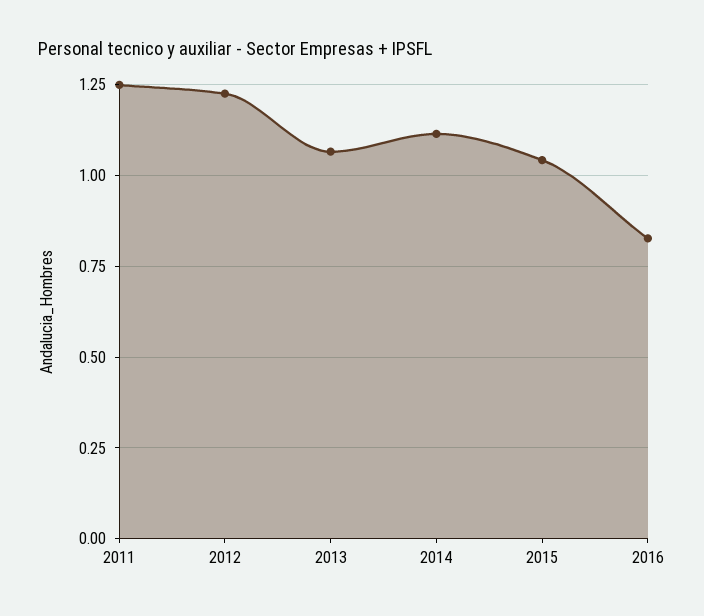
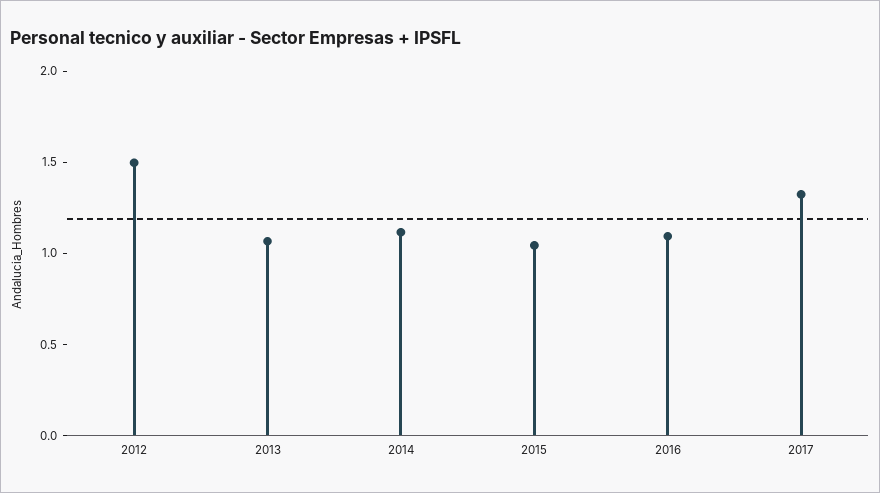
2011: 1.25 -> none
2012: 1.225 -> 1.5
2016: 0.825 -> 1.1
2017: none -> 1.3

